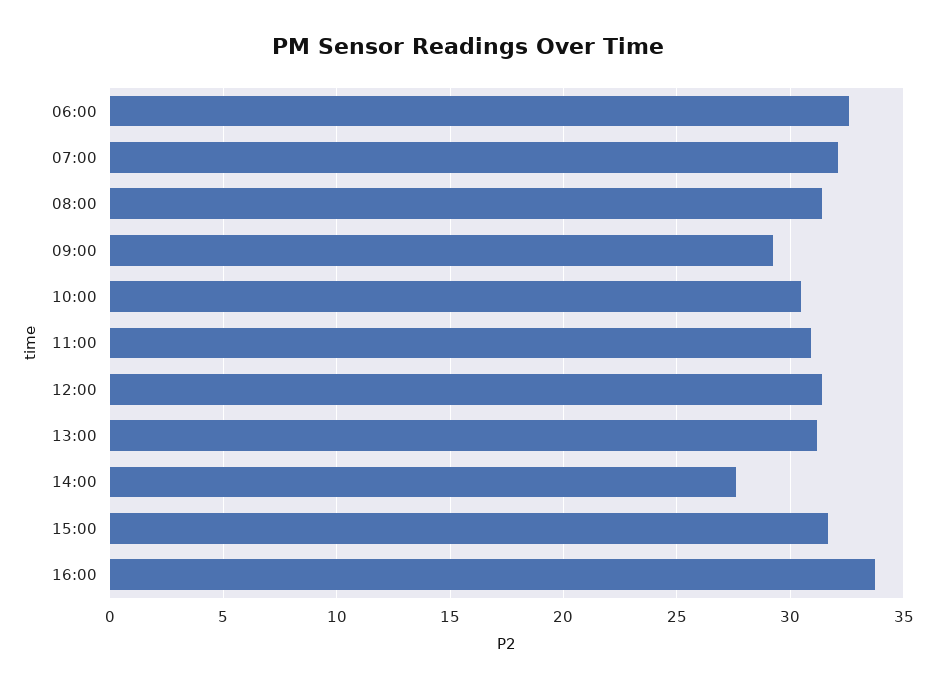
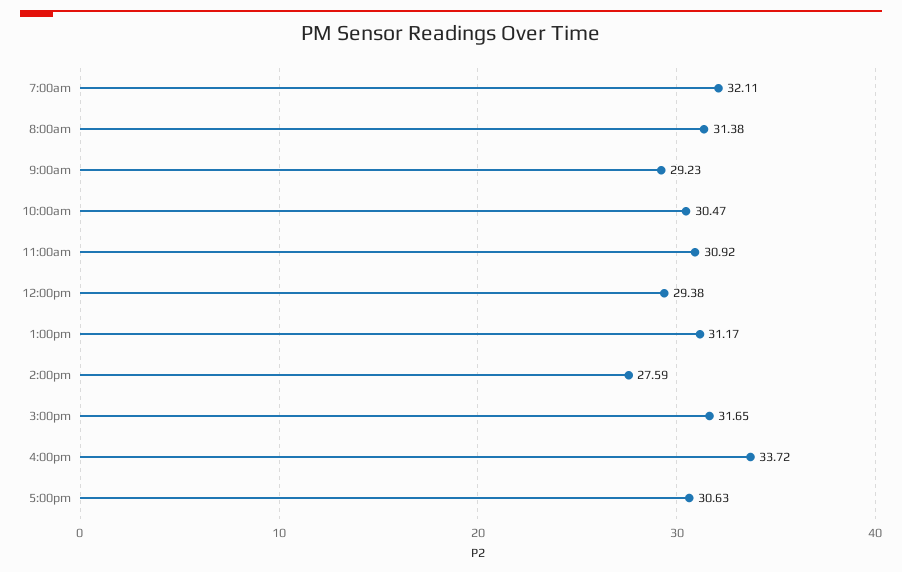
06:00: 32.5 -> none
12:00: 31.5 -> 29.38
5:00pm: none -> 30.63

